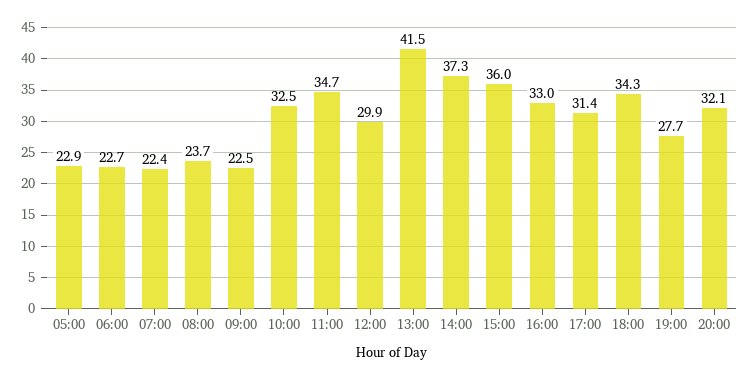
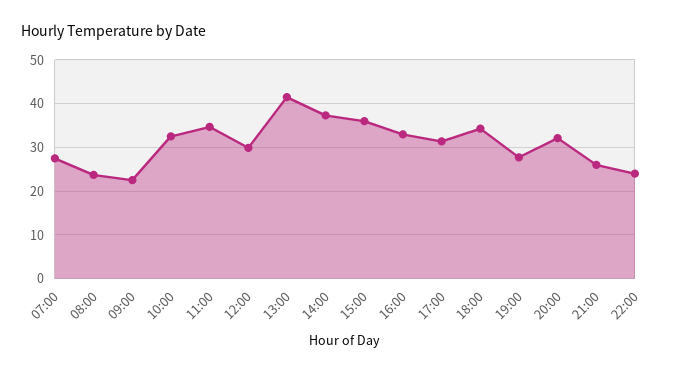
05:00: 22.9 -> none
06:00: 22.7 -> none
07:00: 22.4 -> 28
21:00: none -> 26
22:00: none -> 24

